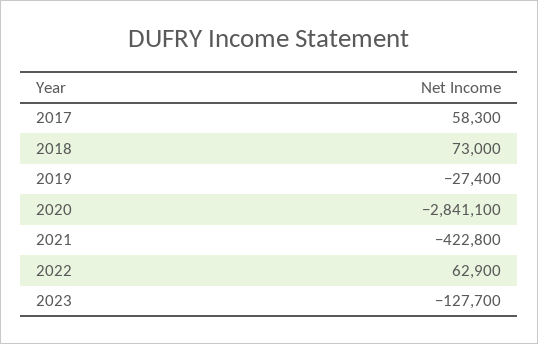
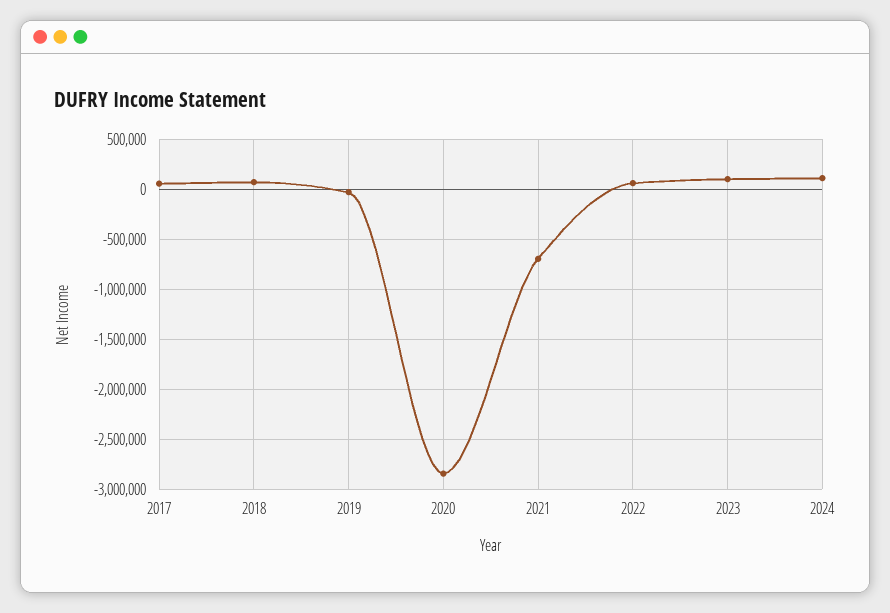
2021: -422800 -> -700000
2023: -127700 -> 100000
2024: none -> 100000

